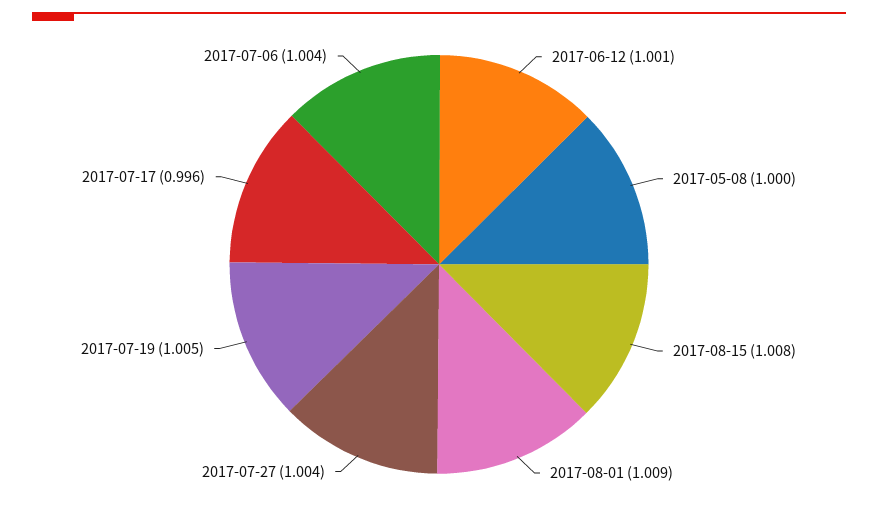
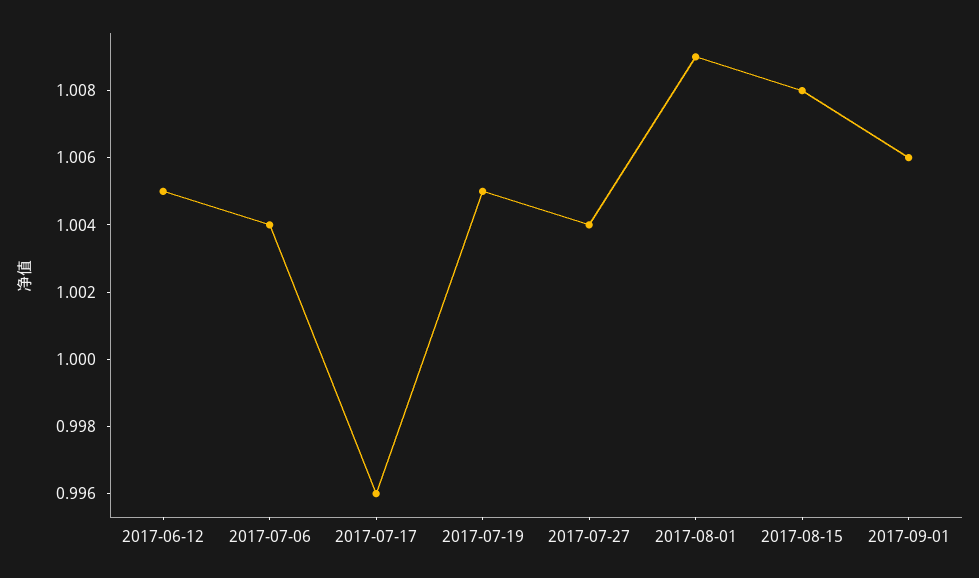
2017-06-12: 1.001 -> 1.005
2017-05-08: 1 -> none
2017-09-01: none -> 1.006

